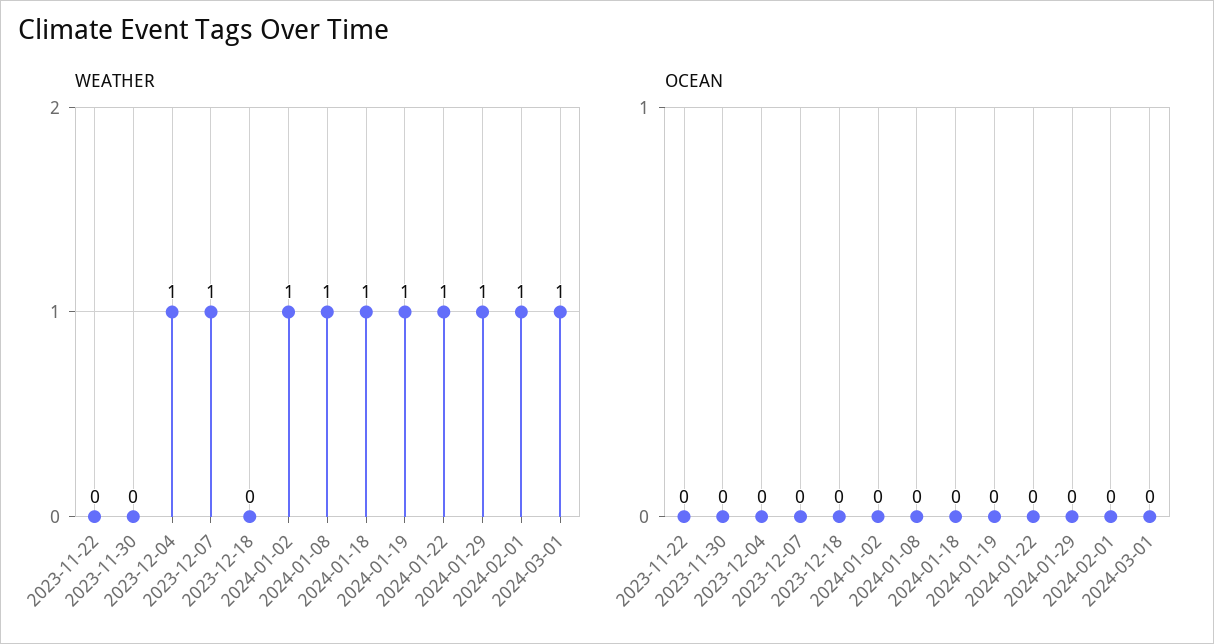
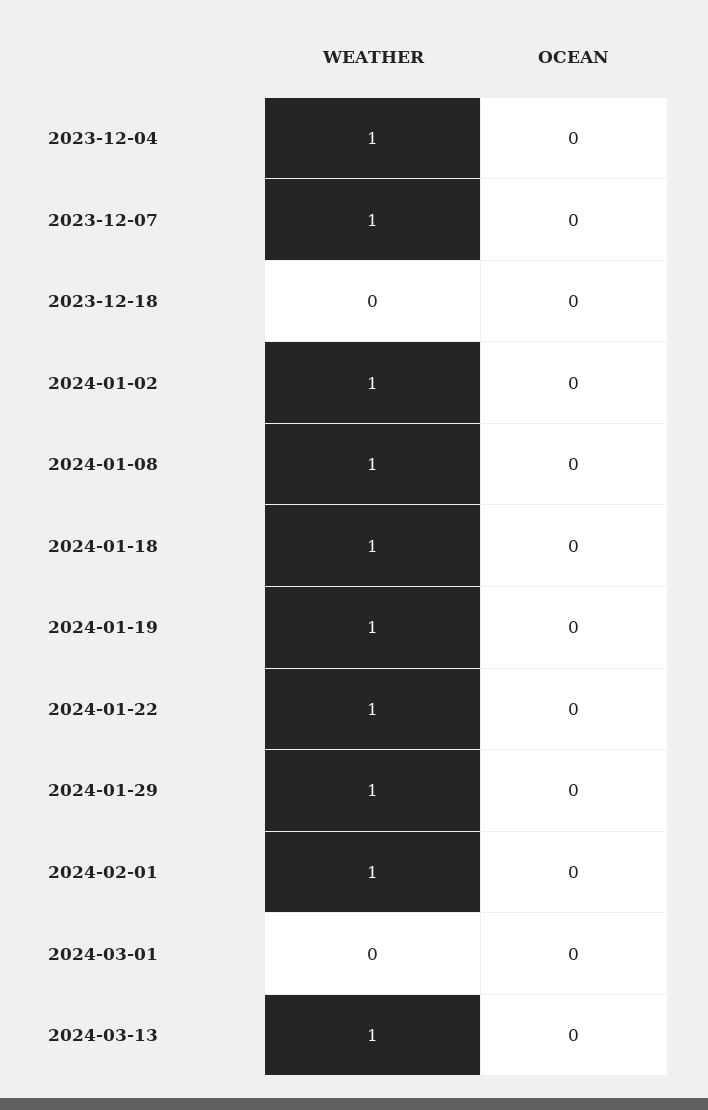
WEATHER, 2023-11-22: 0 -> none
WEATHER, 2023-11-30: 0 -> none
WEATHER, 2024-03-01: 1 -> 0
OCEAN, 2023-11-22: 0 -> none
OCEAN, 2023-11-30: 0 -> none
WEATHER, 2024-03-13: none -> 1
OCEAN, 2024-03-13: none -> 0

